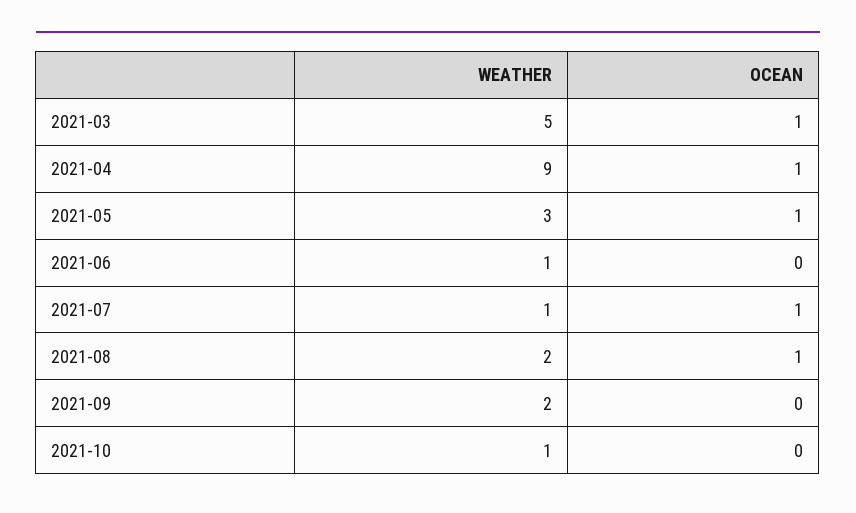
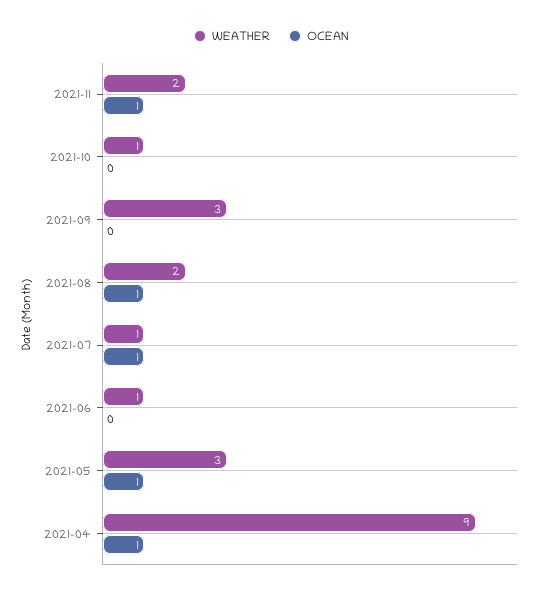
WEATHER, 2021-03: 5 -> none
OCEAN, 2021-03: 1 -> none
WEATHER, 2021-09: 2 -> 3
WEATHER, 2021-11: none -> 2
OCEAN, 2021-11: none -> 1

